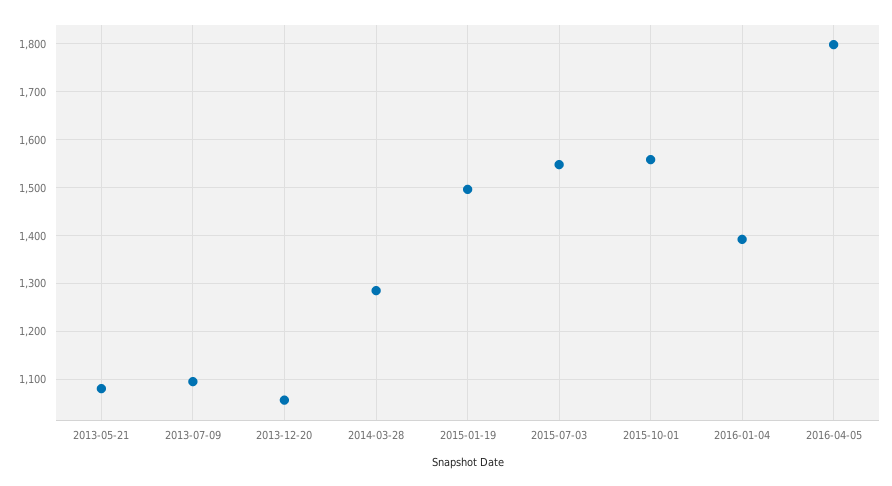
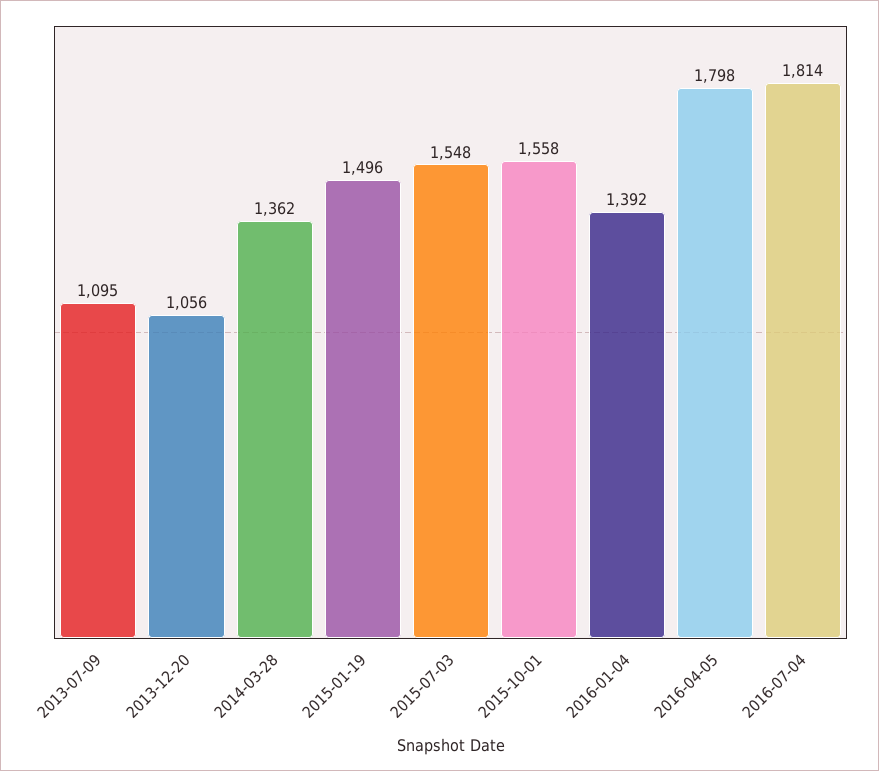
2013-05-21: 1080 -> none
2014-03-28: 1280 -> 1362
2016-07-04: none -> 1814

